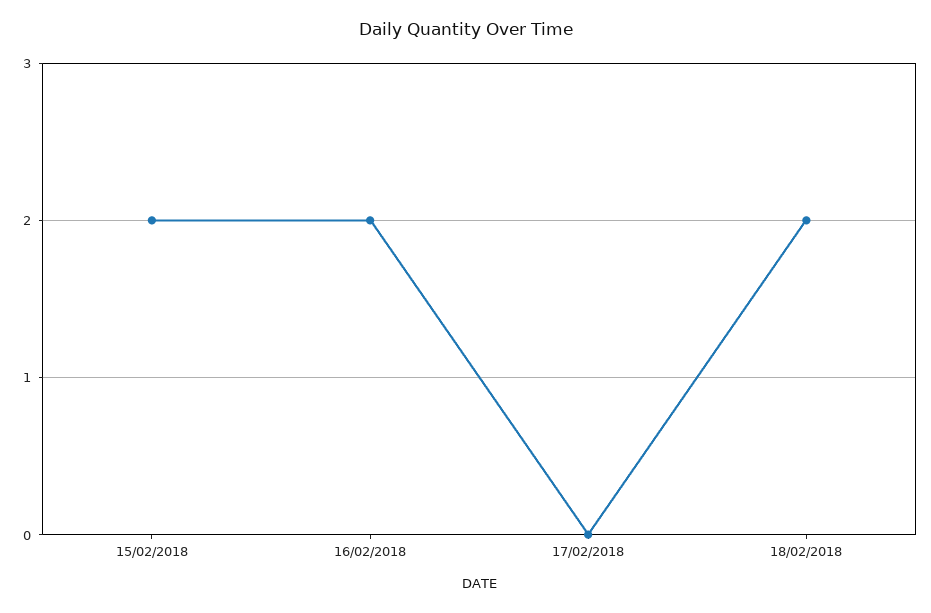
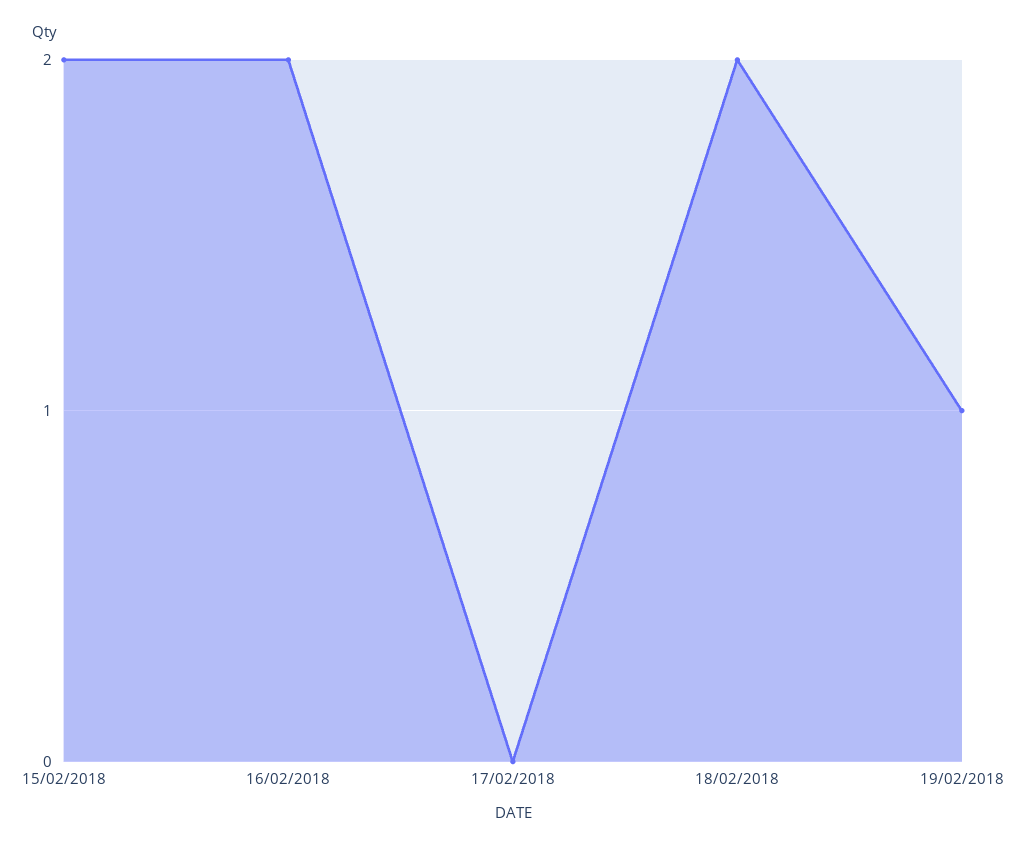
19/02/2018: none -> 1

